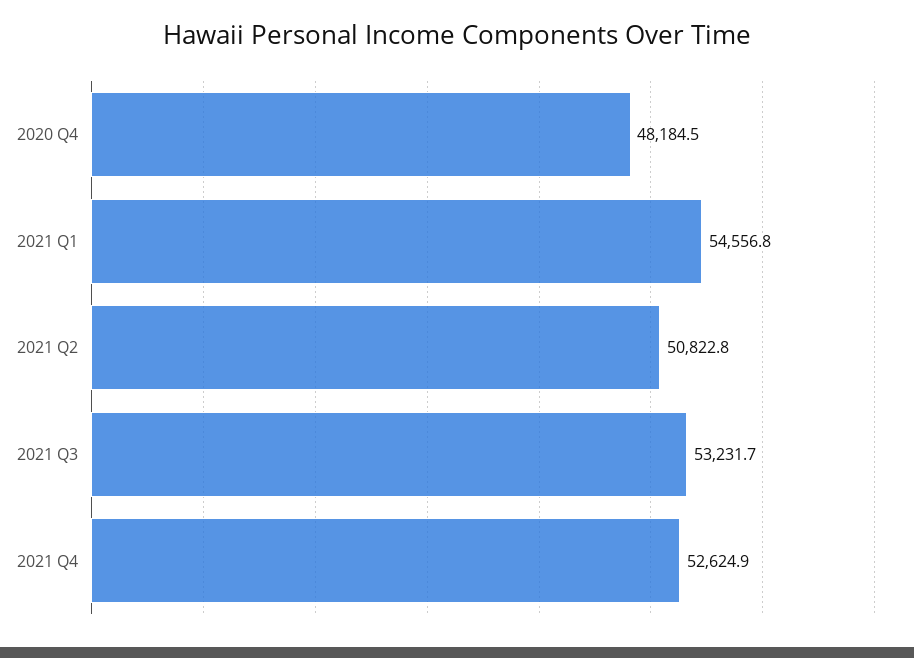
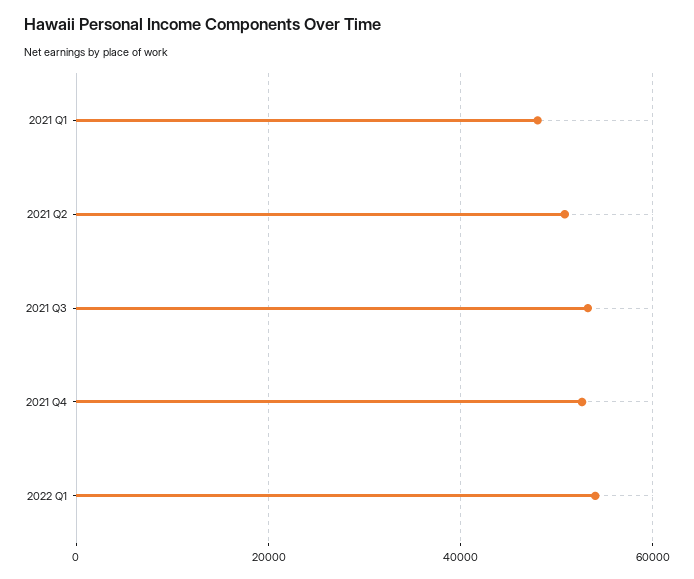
2020 Q4: 48184.5 -> none
2021 Q1: 54556.8 -> 48000
2022 Q1: none -> 54000

